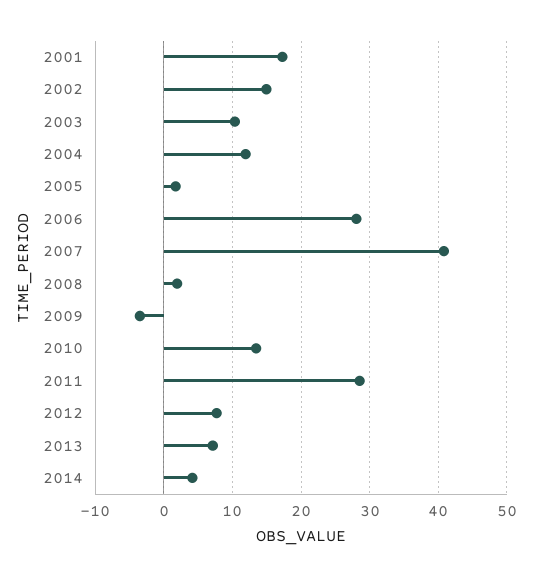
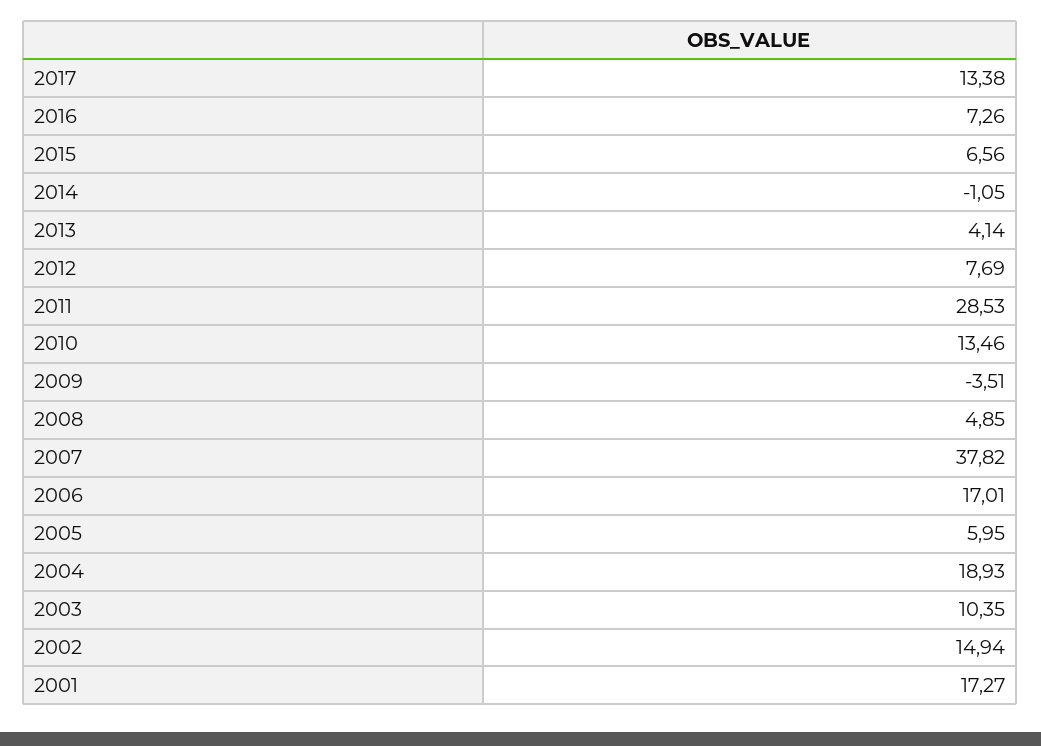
2004: 12 -> 18.93
2005: 2 -> 5.95
2006: 28 -> 17.01
2007: 41 -> 37.82
2008: 2 -> 4.85
2013: 7 -> 4.14
2014: 4 -> -1.05
2017: none -> 13.38
2016: none -> 7.26
2015: none -> 6.56

